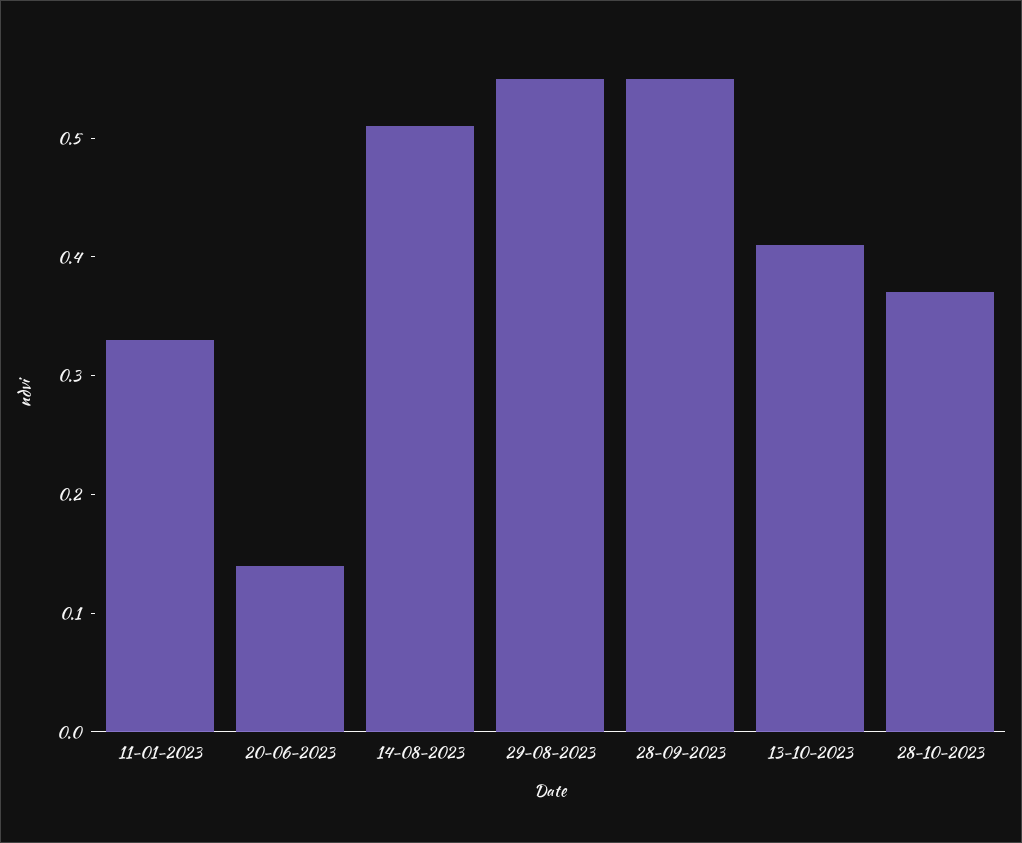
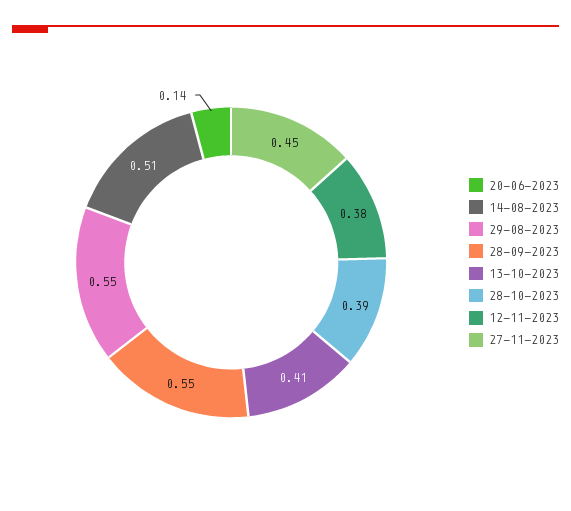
11-01-2023: 0.33 -> none
28-10-2023: 0.37 -> 0.39
12-11-2023: none -> 0.38
27-11-2023: none -> 0.45

